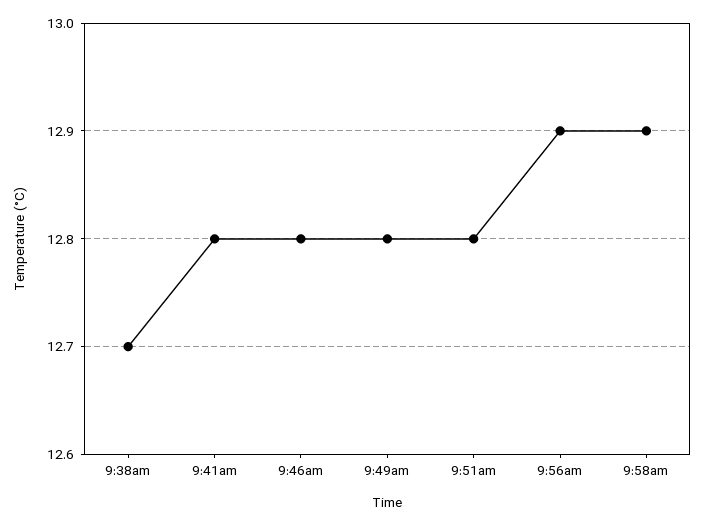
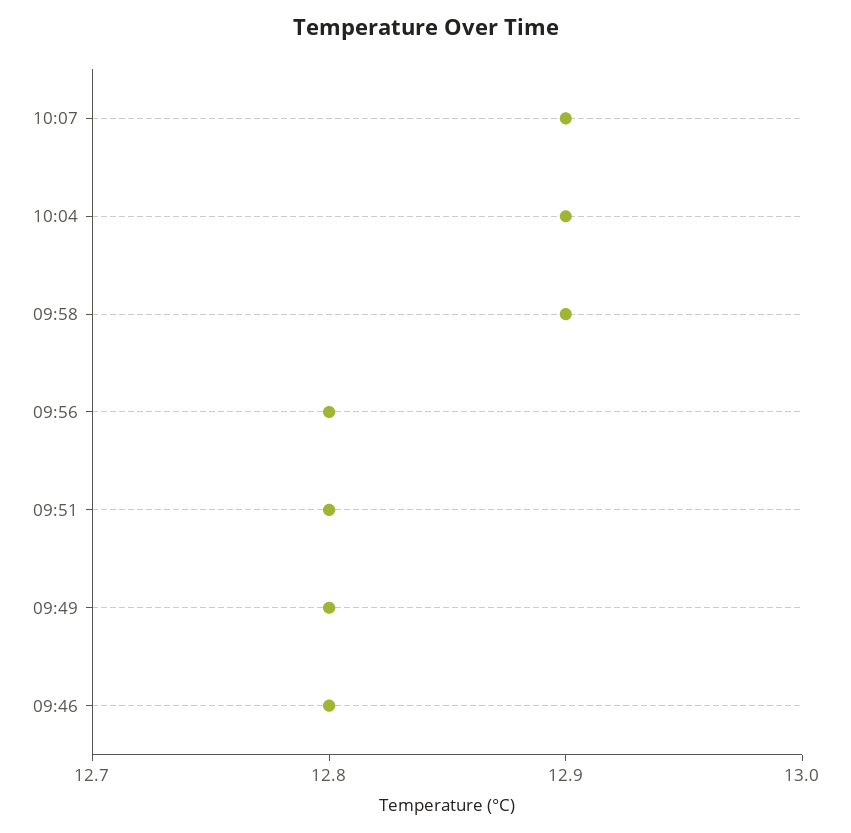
9:38am: 12.7 -> none
9:41am: 12.8 -> none
9:56am: 12.9 -> 12.8
10:07: none -> 12.9
10:04: none -> 12.9

